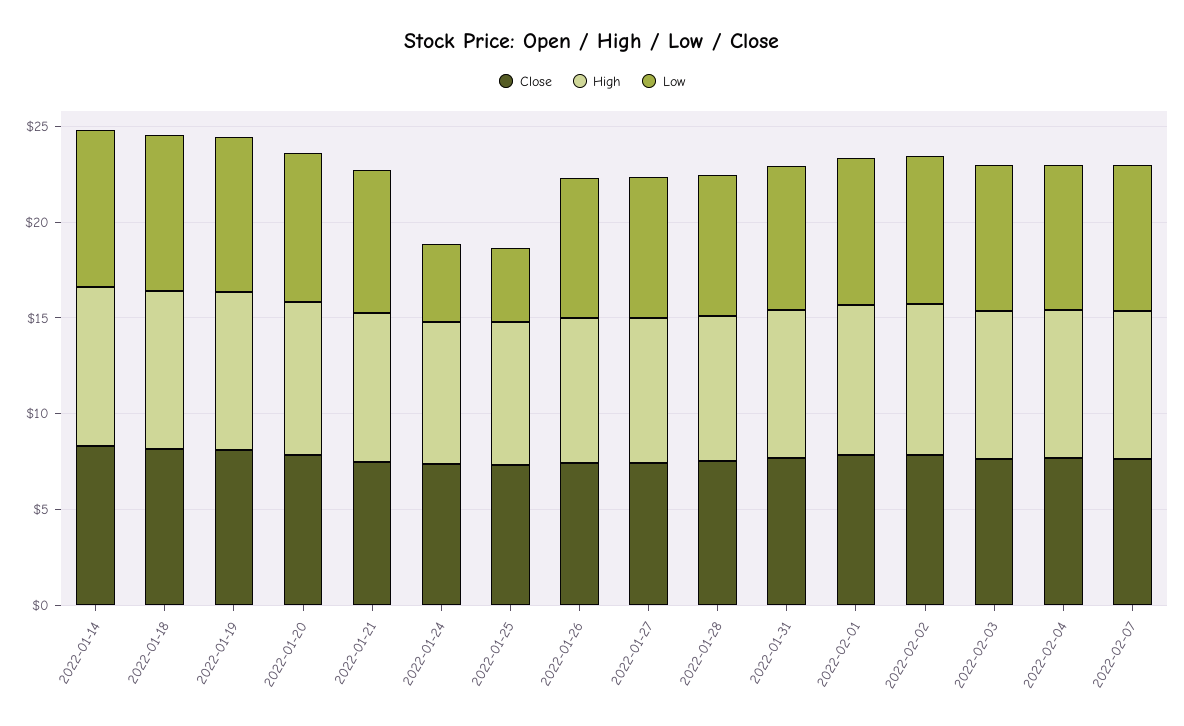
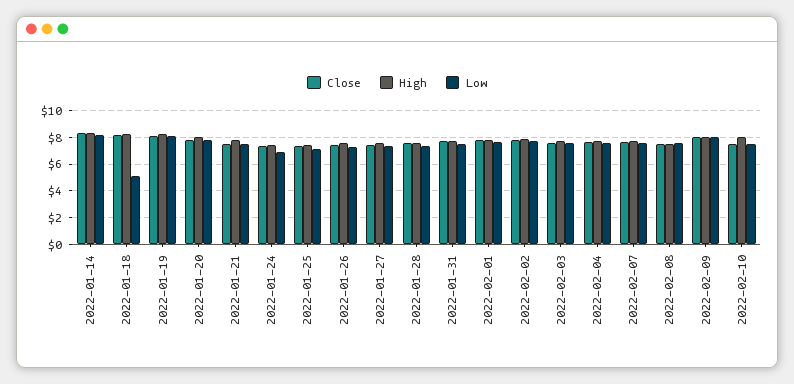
Low, 2022-01-18: 8 -> 5
Low, 2022-01-24: 4 -> 7
Low, 2022-01-25: 4 -> 7
Close, 2022-02-08: none -> 7.5
High, 2022-02-08: none -> 7.5
Low, 2022-02-08: none -> 7.5
Close, 2022-02-09: none -> 8
High, 2022-02-09: none -> 8
Low, 2022-02-09: none -> 8
Close, 2022-02-10: none -> 7.5
High, 2022-02-10: none -> 8
Low, 2022-02-10: none -> 7.5

